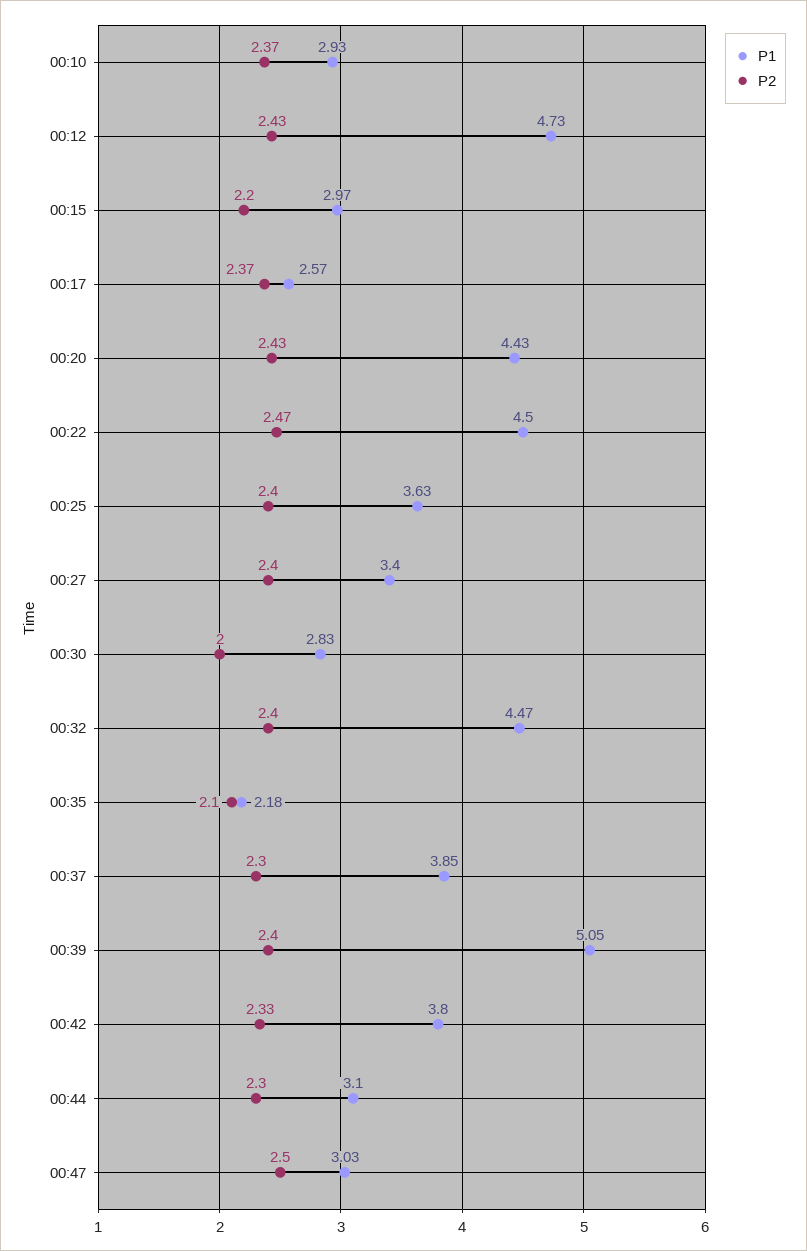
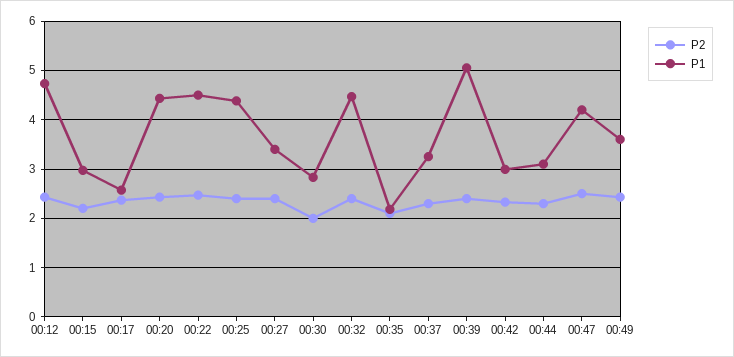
P1, 00:10: 2.93 -> none
P2, 00:10: 2.37 -> none
P1, 00:25: 3.63 -> 4.4
P1, 00:37: 3.85 -> 3.2
P1, 00:42: 3.8 -> 3
P1, 00:47: 3.03 -> 4.2
P2, 00:49: none -> 2.4
P1, 00:49: none -> 3.6

